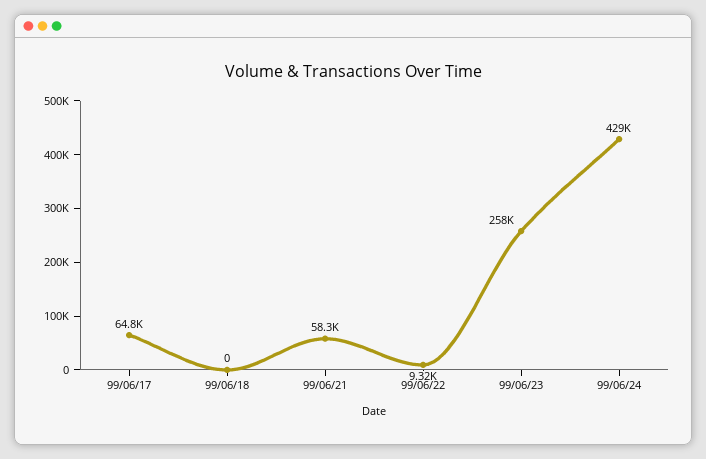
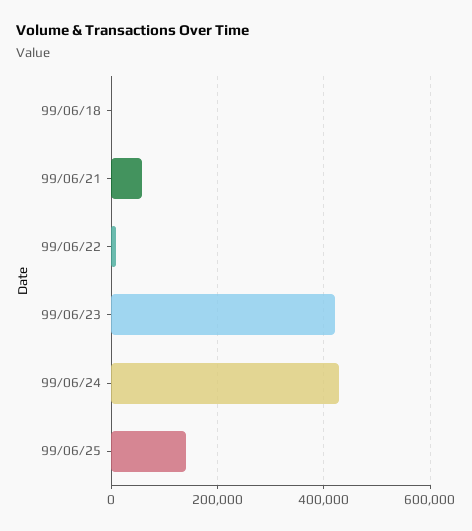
99/06/17: 64800 -> none
99/06/23: 258000 -> 420000
99/06/25: none -> 140000

